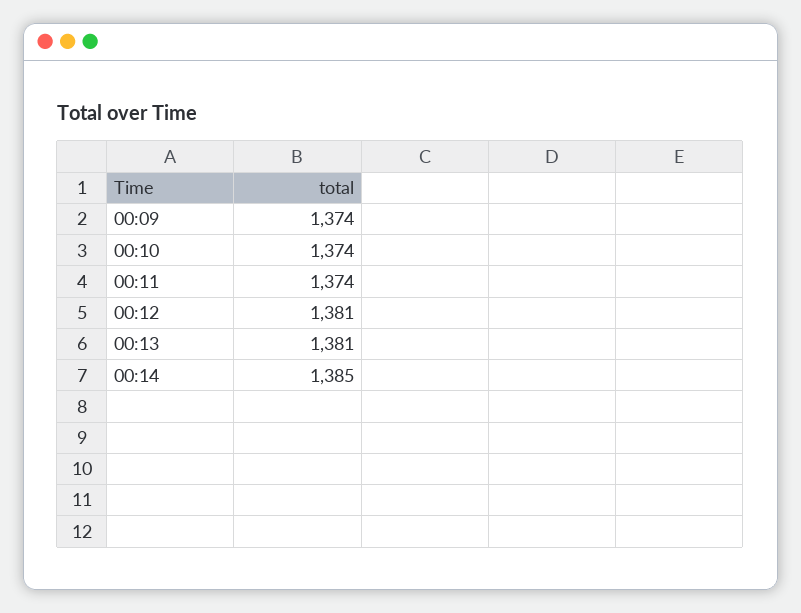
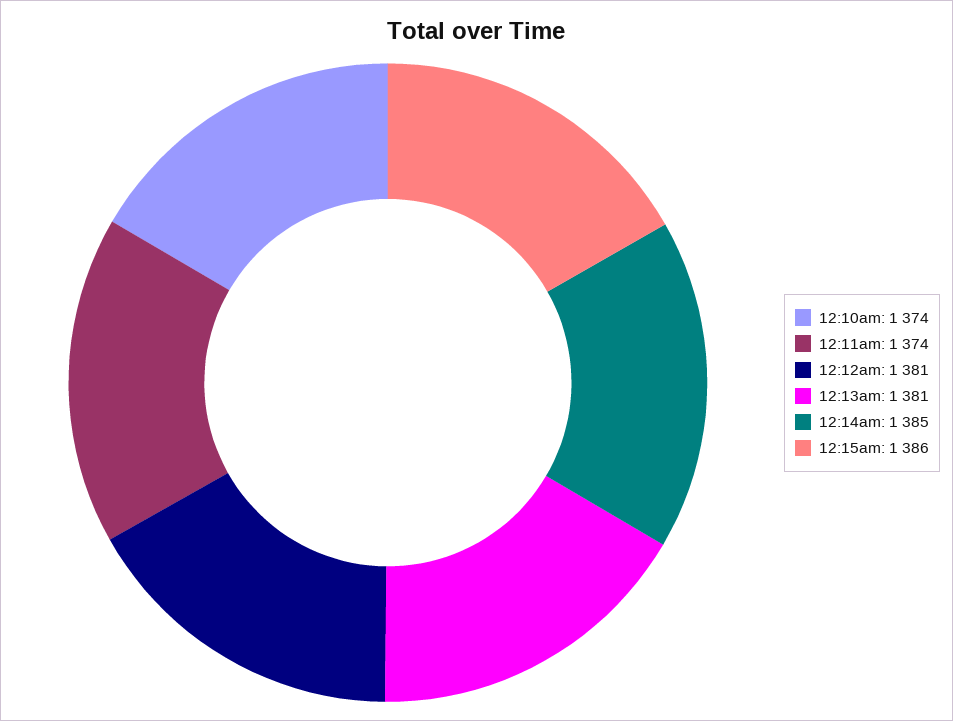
00:09: 1374 -> none
12:15am: none -> 1386

